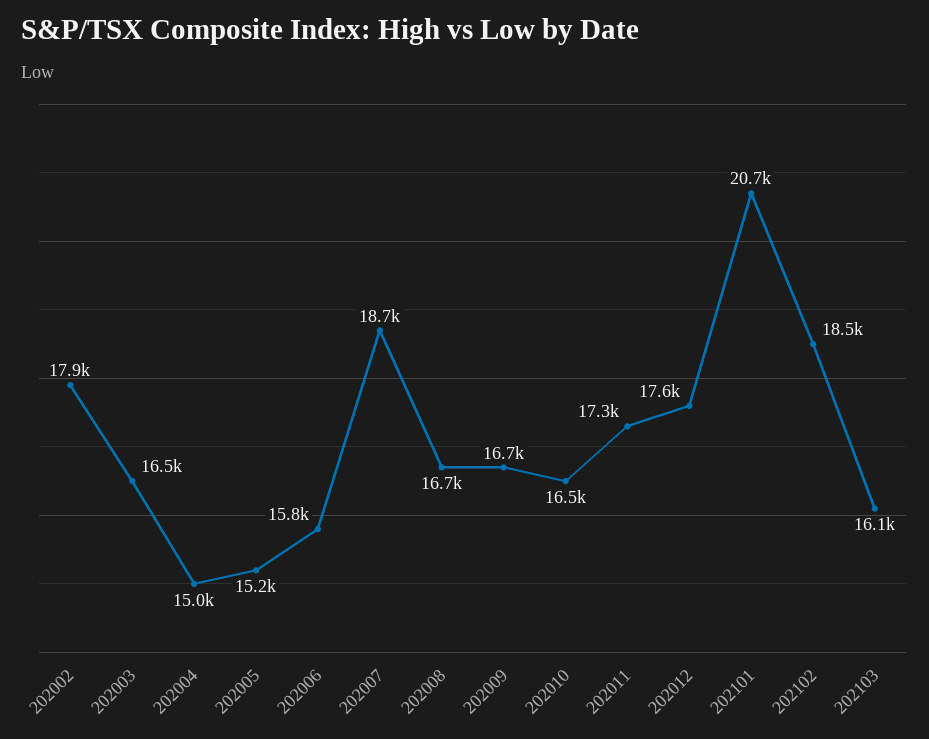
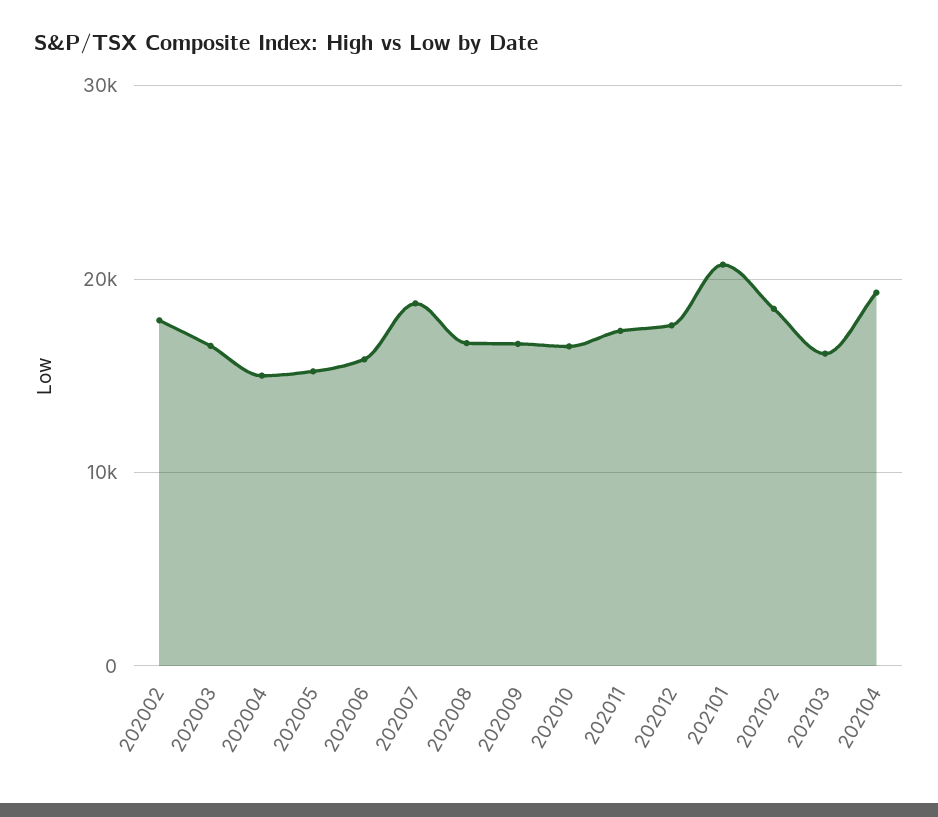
202104: none -> 19000

